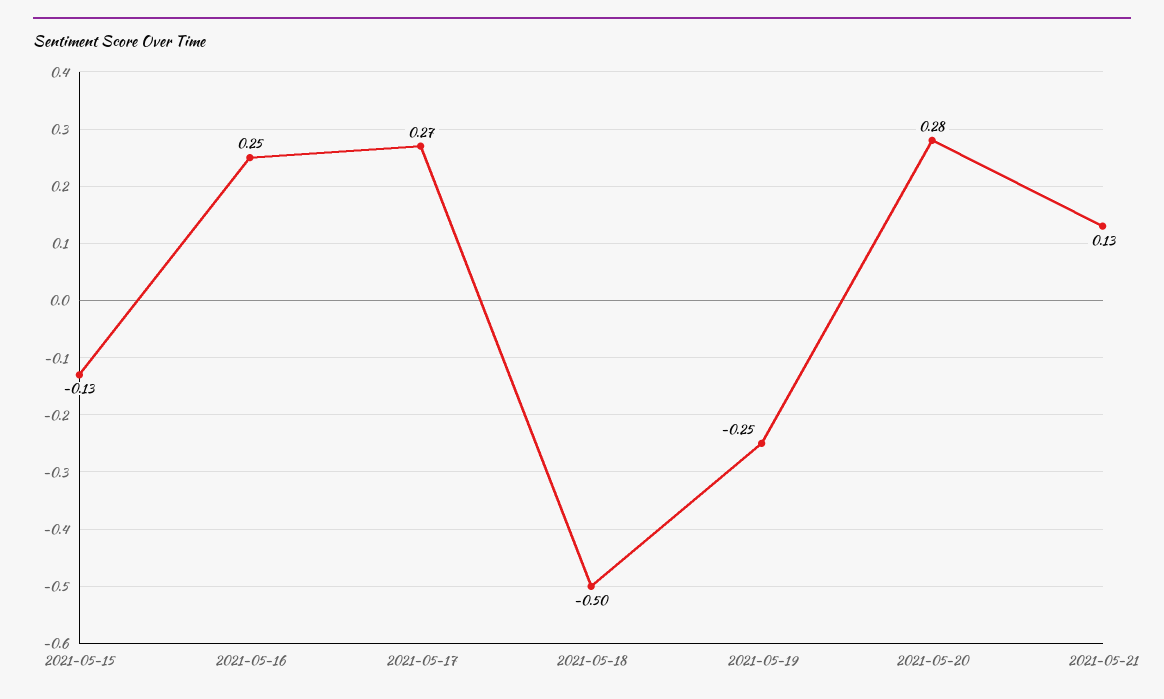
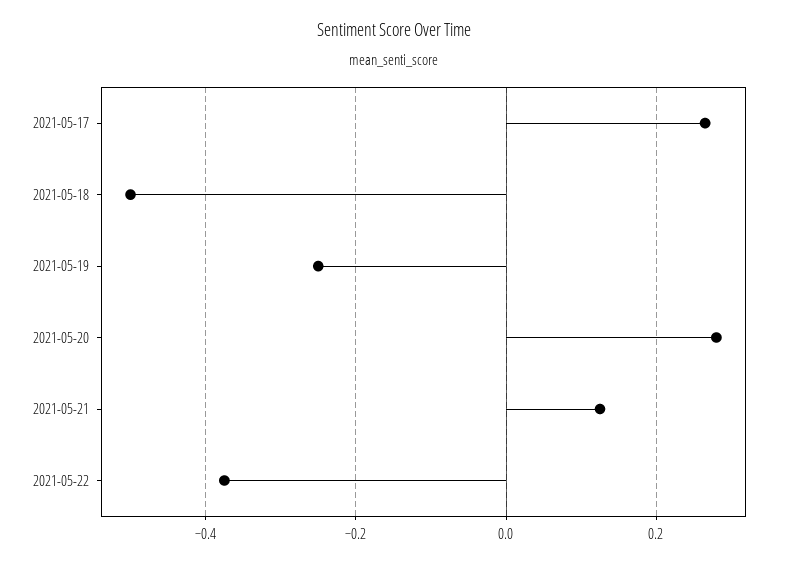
2021-05-15: -0.13 -> none
2021-05-16: 0.25 -> none
2021-05-22: none -> -0.38

